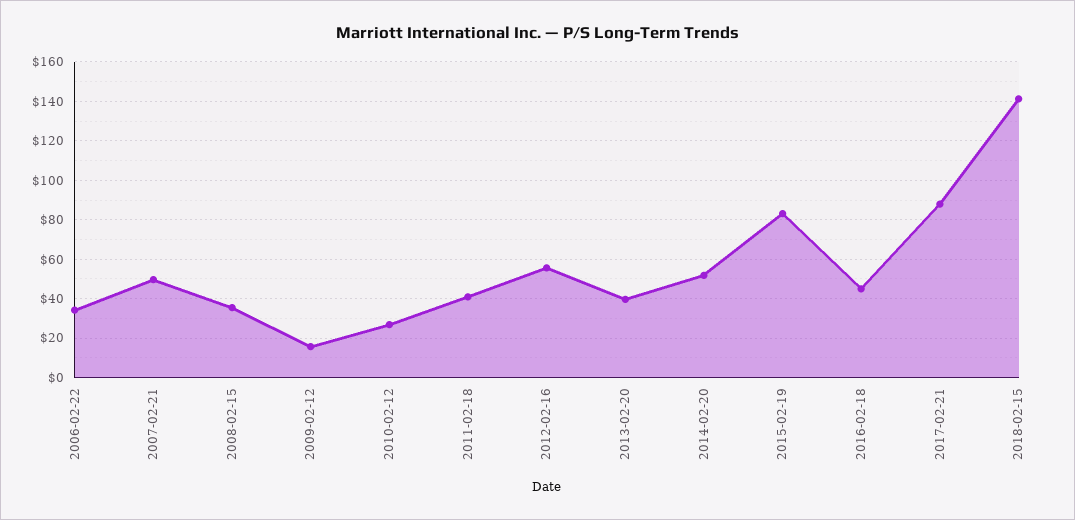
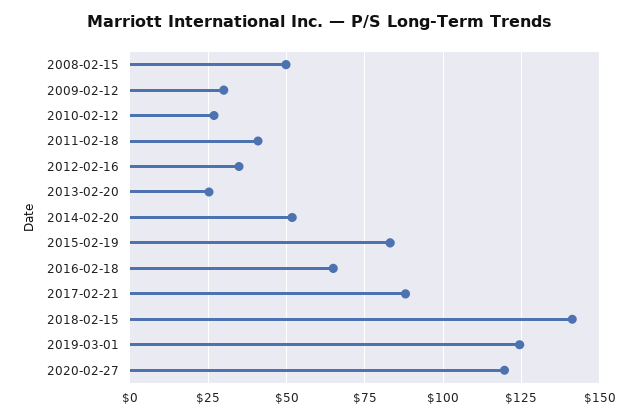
2006-02-22: 35 -> none
2007-02-21: 50 -> none
2008-02-15: 35 -> 50
2009-02-12: 15 -> 30
2012-02-16: 55 -> 35
2013-02-20: 40 -> 25
2016-02-18: 45 -> 65
2019-03-01: none -> 125
2020-02-27: none -> 120

